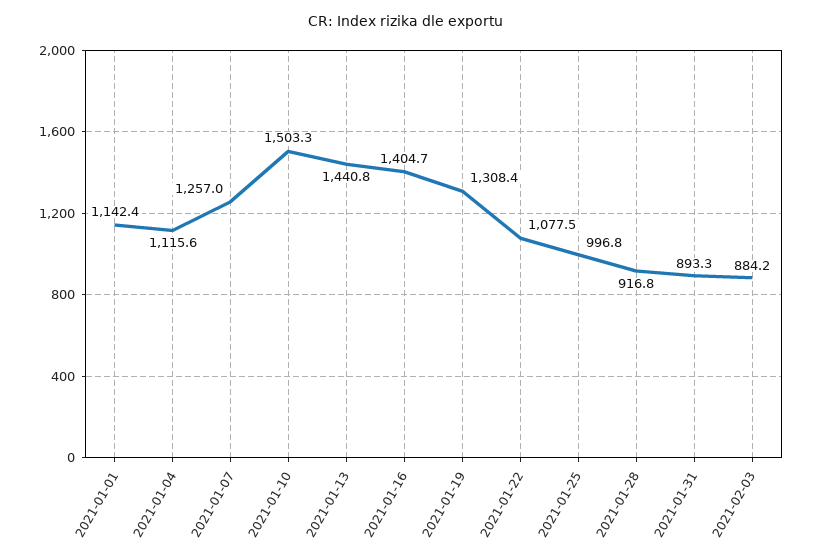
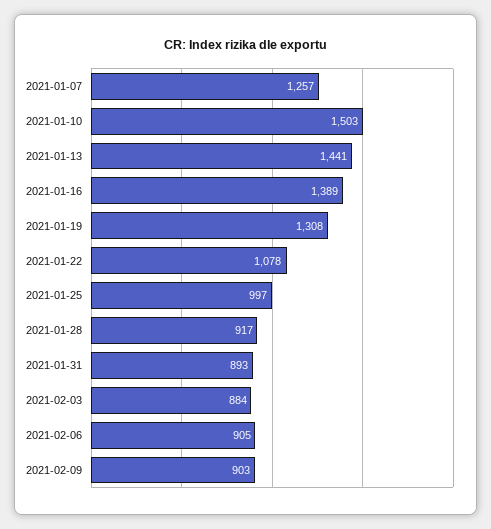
2021-01-01: 1142.4 -> none
2021-01-04: 1115.6 -> none
2021-01-16: 1404.7 -> 1389
2021-02-06: none -> 905
2021-02-09: none -> 903

